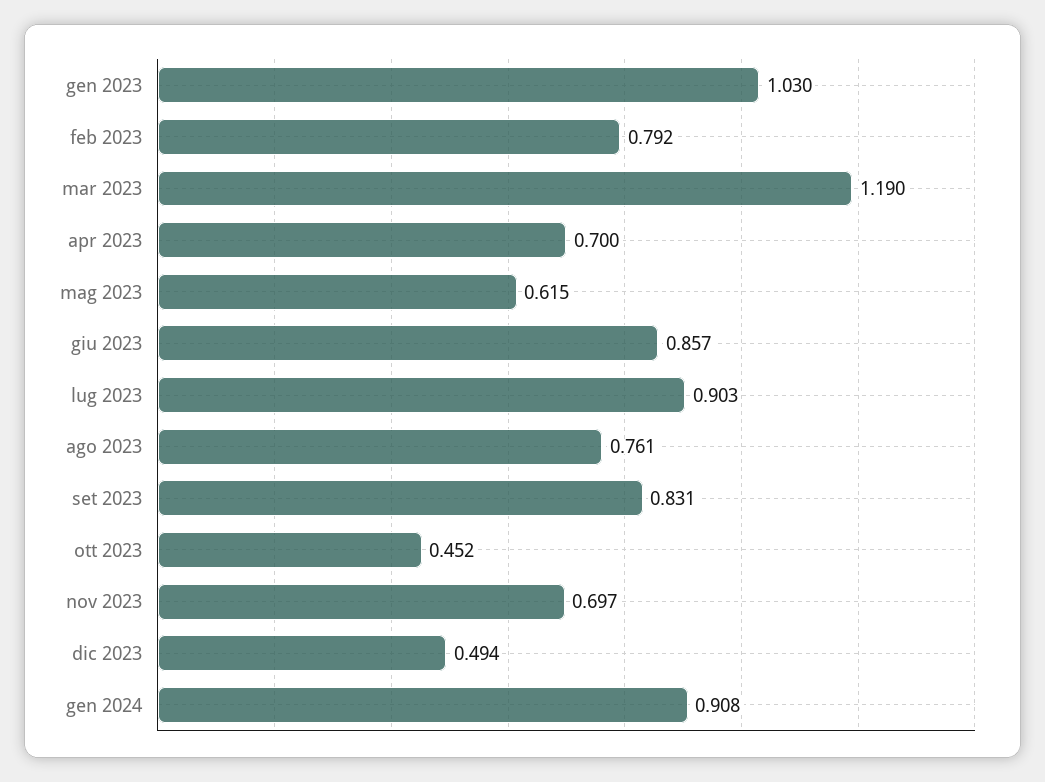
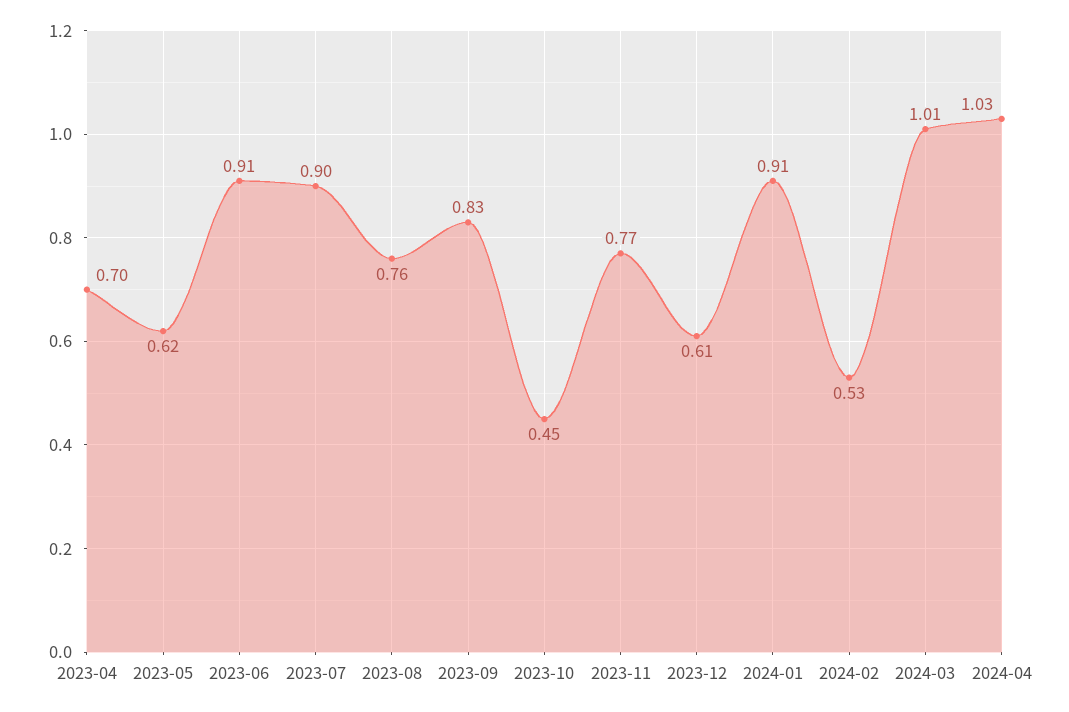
gen 2023: 1.03 -> none
feb 2023: 0.792 -> none
mar 2023: 1.19 -> none
giu 2023: 0.857 -> 0.91
nov 2023: 0.697 -> 0.77
dic 2023: 0.494 -> 0.61
2024-02: none -> 0.53
2024-03: none -> 1.01
2024-04: none -> 1.03

